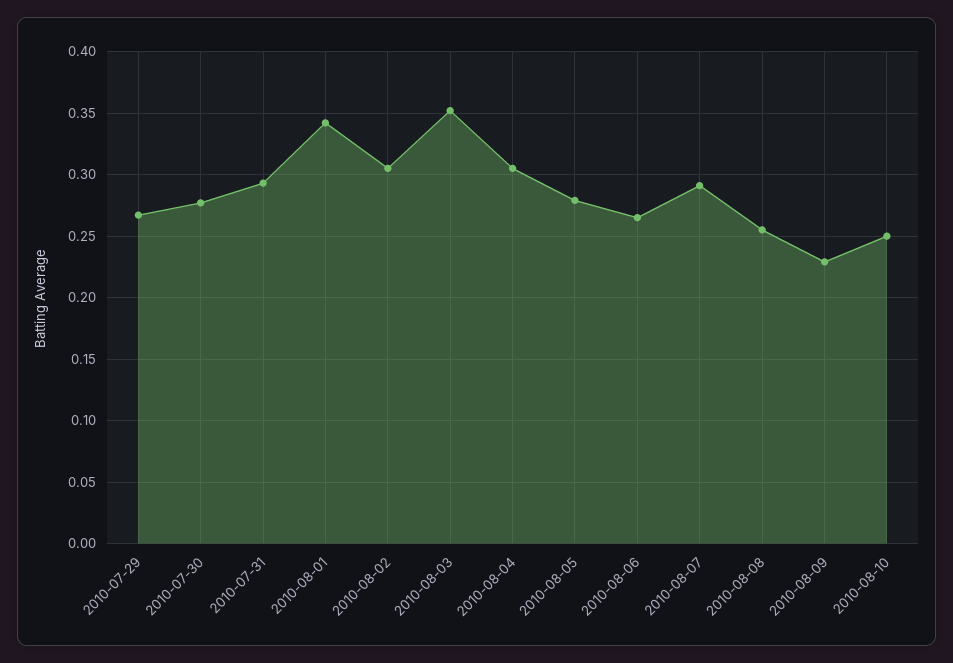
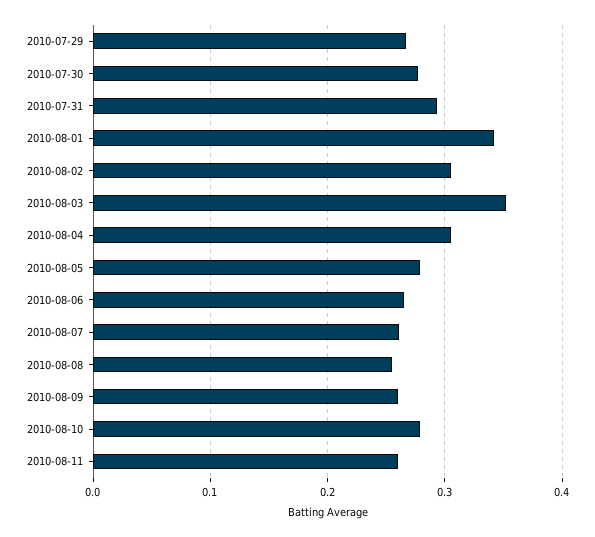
2010-08-07: 0.29 -> 0.26
2010-08-09: 0.23 -> 0.26
2010-08-10: 0.25 -> 0.28
2010-08-11: none -> 0.26

